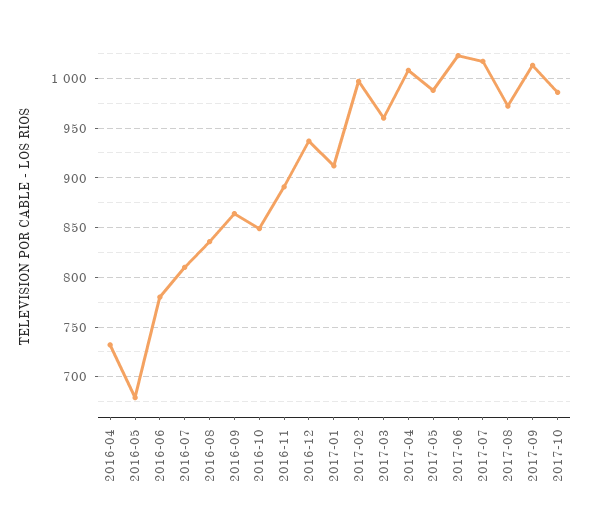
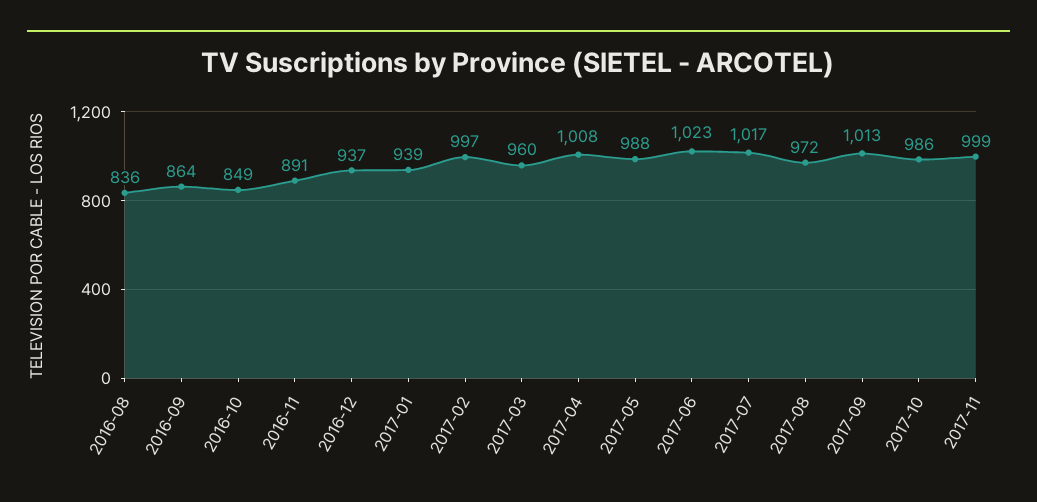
2016-04: 730 -> none
2016-05: 680 -> none
2016-06: 780 -> none
2016-07: 810 -> none
2017-01: 910 -> 939
2017-11: none -> 999

